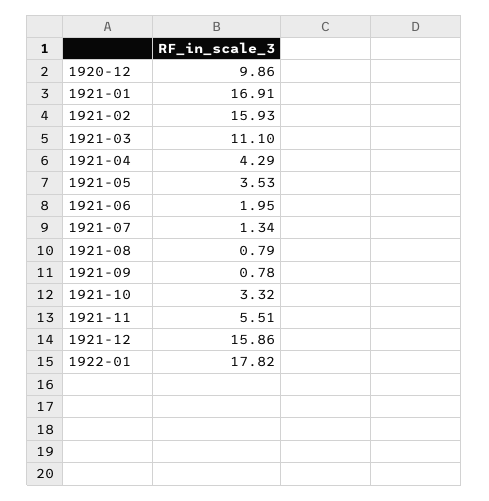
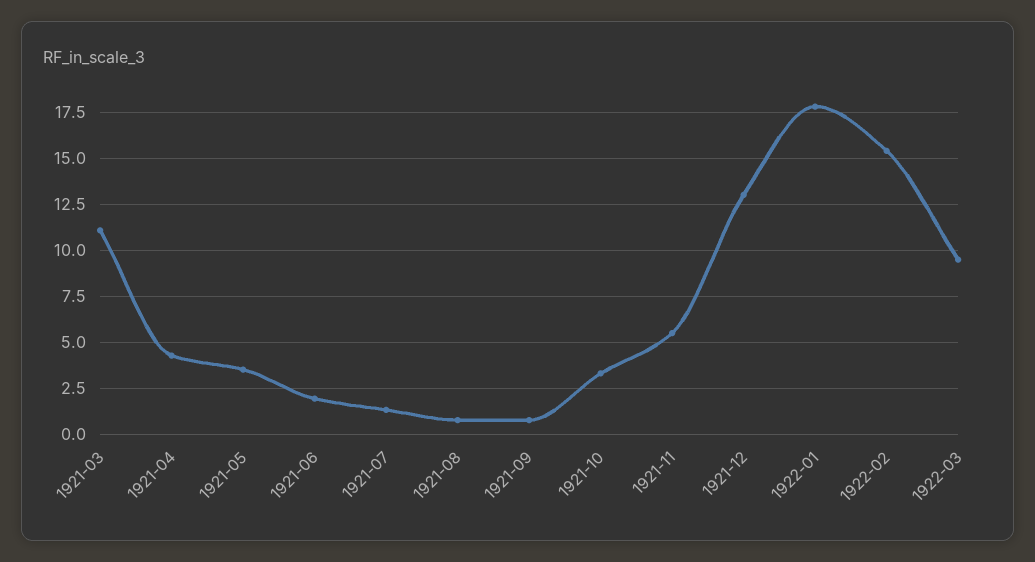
1920-12: 9.86 -> none
1921-01: 16.91 -> none
1921-02: 15.93 -> none
1921-12: 15.86 -> 13
1922-02: none -> 15.5
1922-03: none -> 9.5

